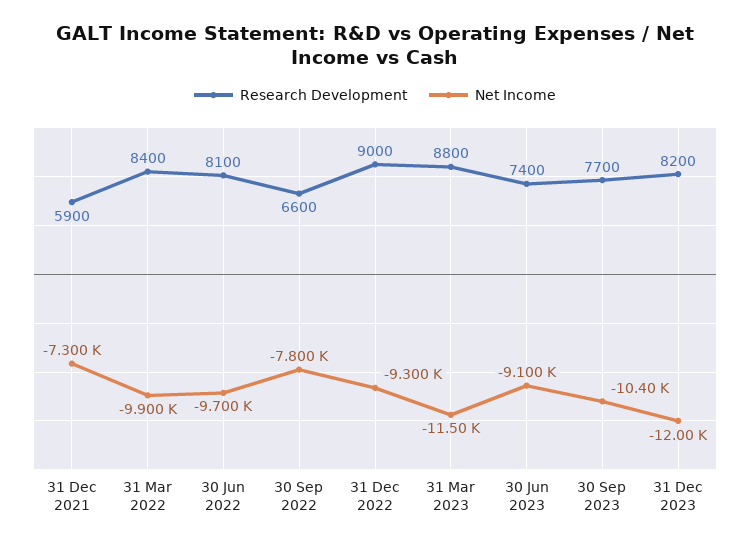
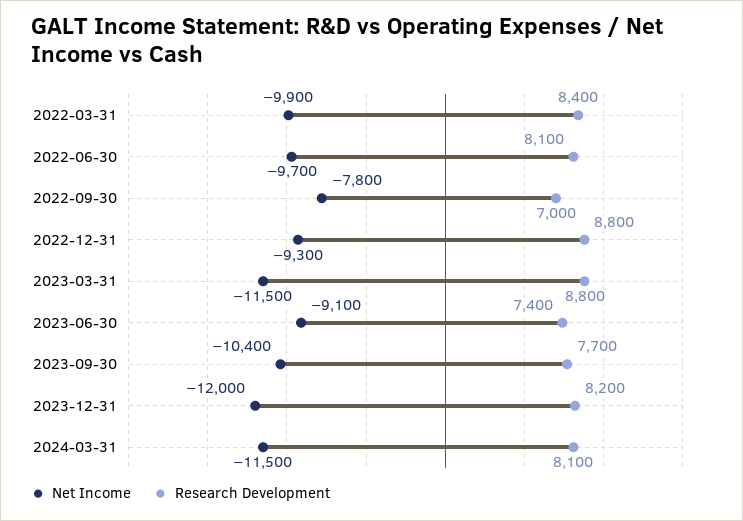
Research Development, 31 Dec 2021: 5900 -> none
Net Income, 31 Dec 2021: -7300 -> none
Research Development, 30 Sep 2022: 6600 -> 7000
Research Development, 31 Dec 2022: 9000 -> 8800
Net Income, 2024-03-31: none -> -11500
Research Development, 2024-03-31: none -> 8100

